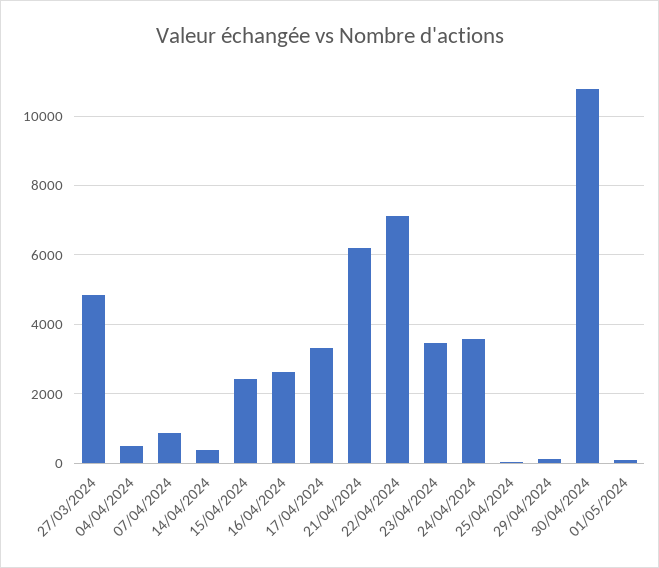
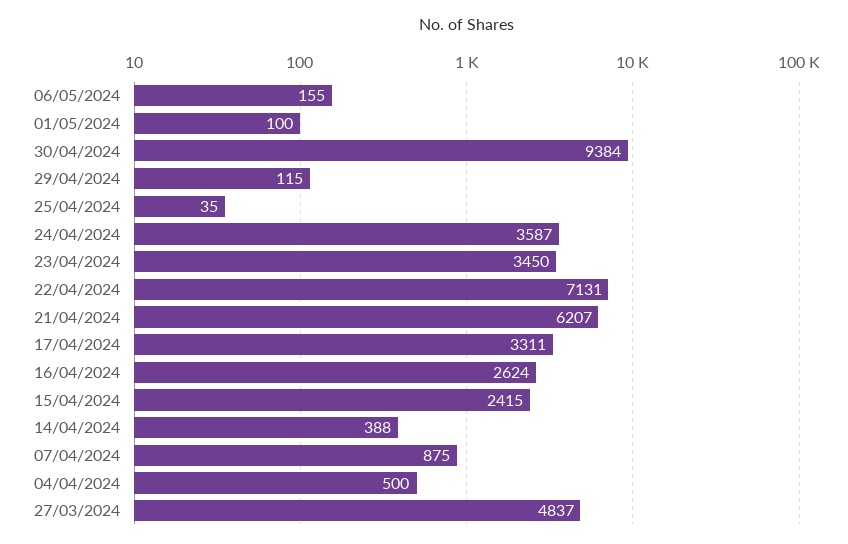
30/04/2024: 10800 -> 9384
06/05/2024: none -> 155

